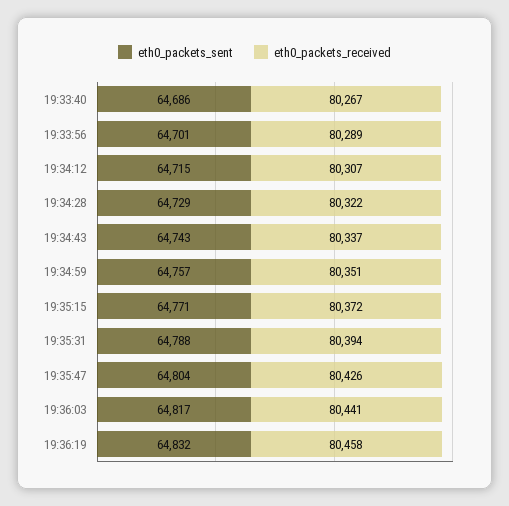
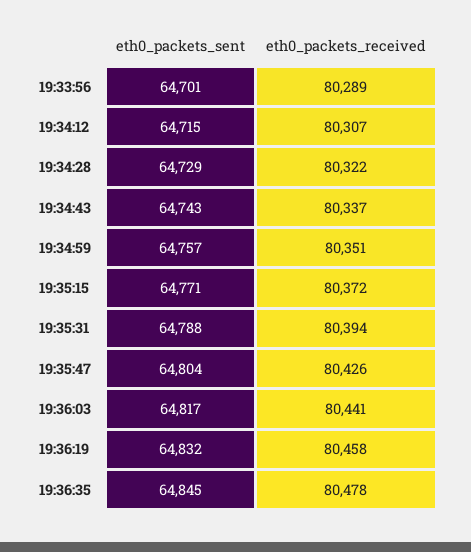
eth0_packets_sent, 19:33:40: 64686 -> none
eth0_packets_received, 19:33:40: 80267 -> none
eth0_packets_sent, 19:36:35: none -> 64845
eth0_packets_received, 19:36:35: none -> 80478

